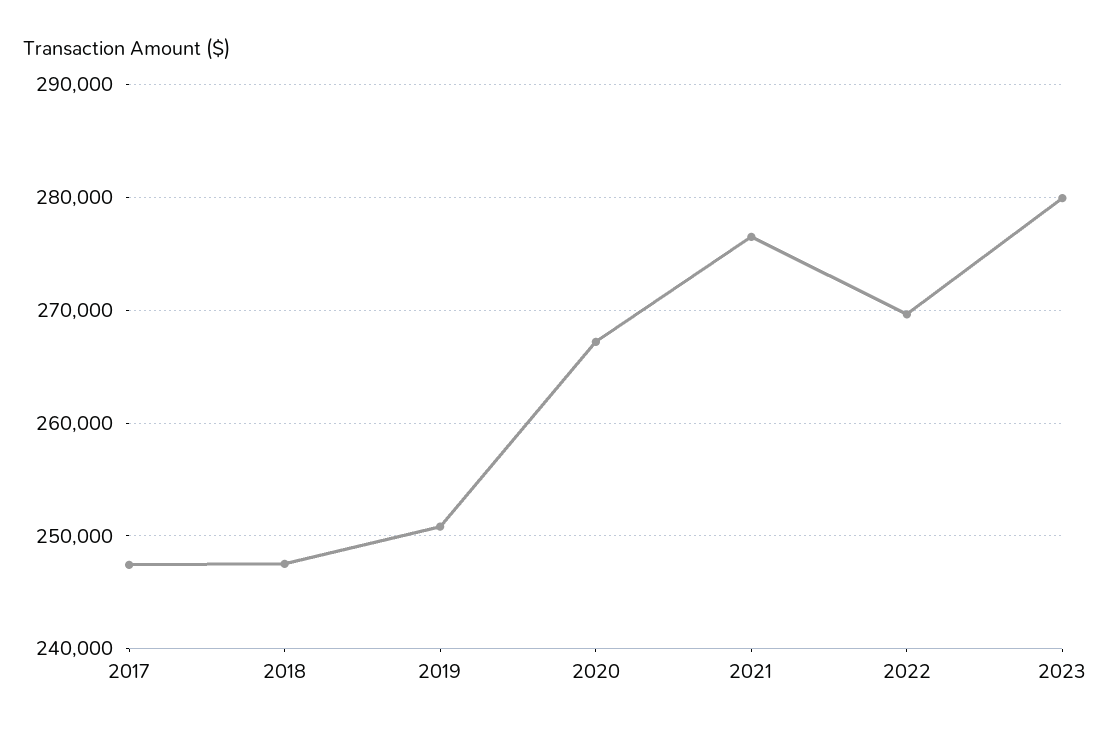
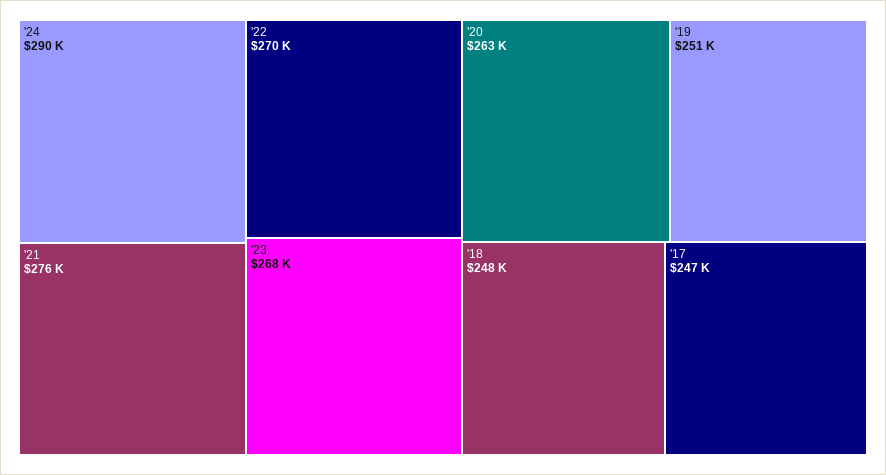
2020: 267000 -> 263000
2023: 280000 -> 268000
'24: none -> 290000

